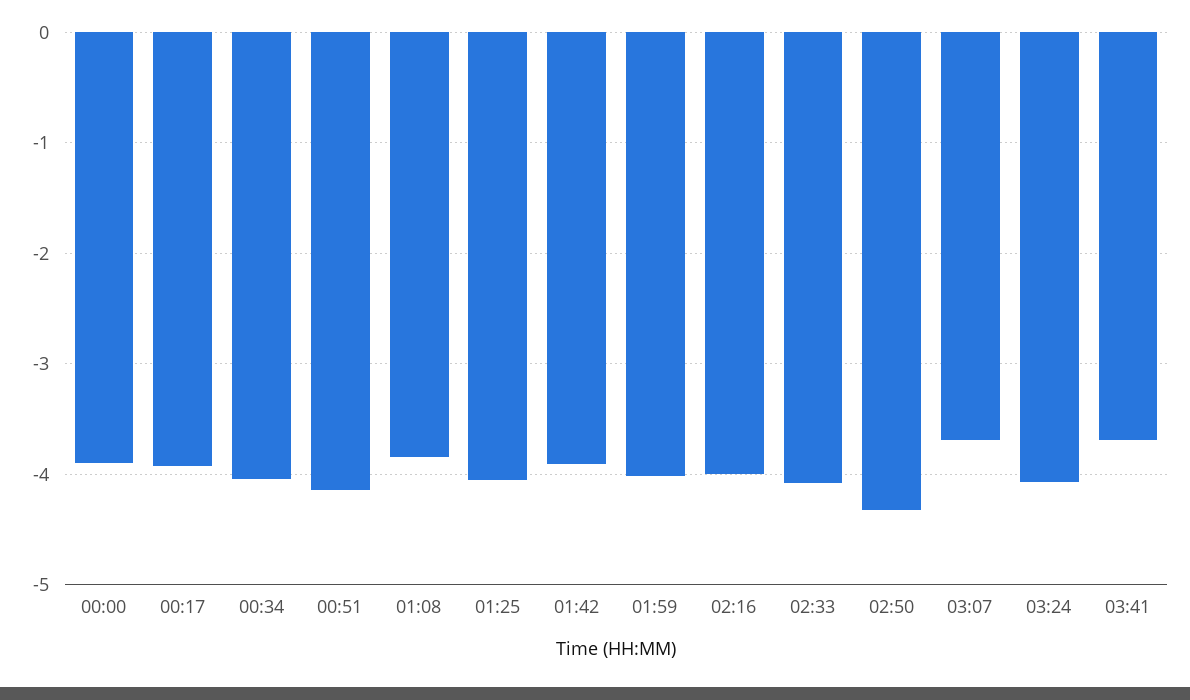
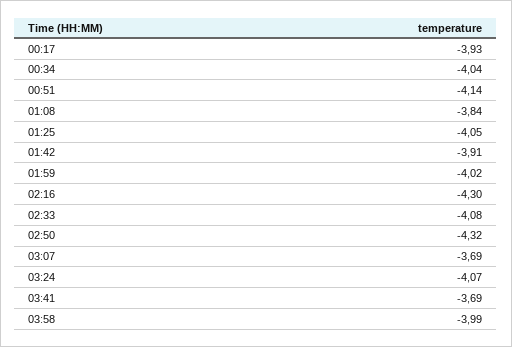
00:00: -3.9 -> none
02:16: -4 -> -4.3
03:58: none -> -3.99

